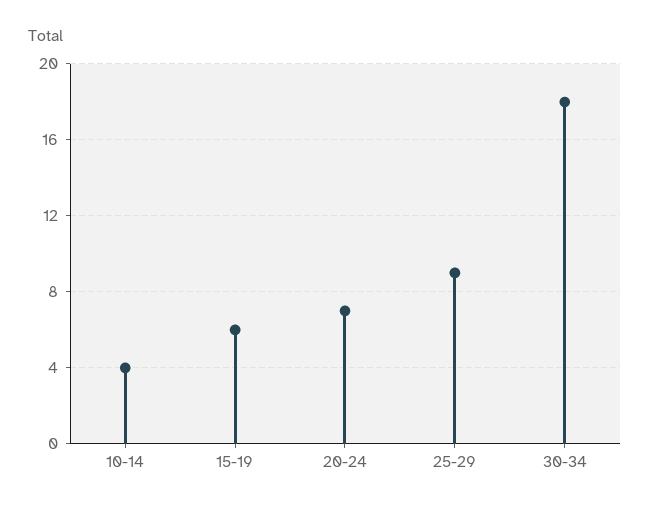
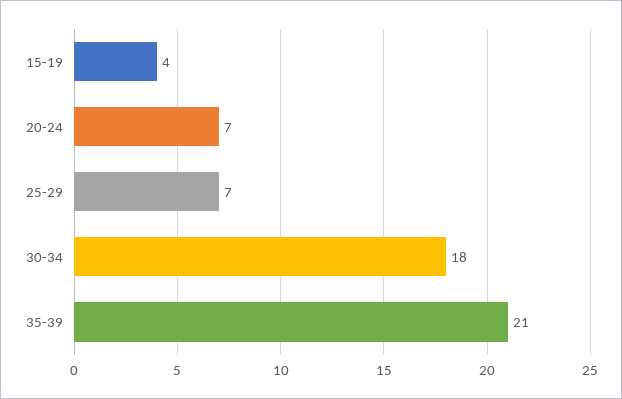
10-14: 4 -> none
15-19: 6 -> 4
25-29: 9 -> 7
35-39: none -> 21

